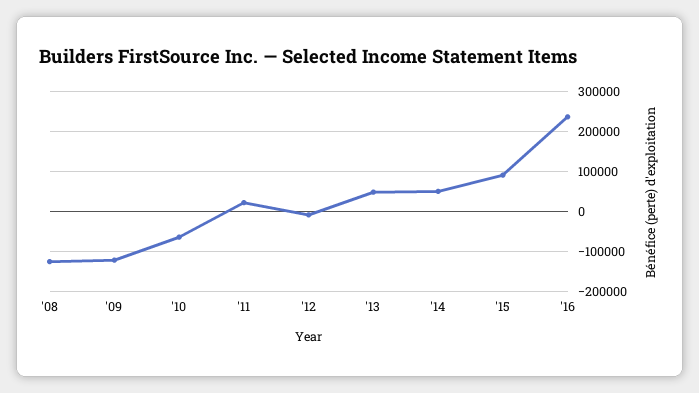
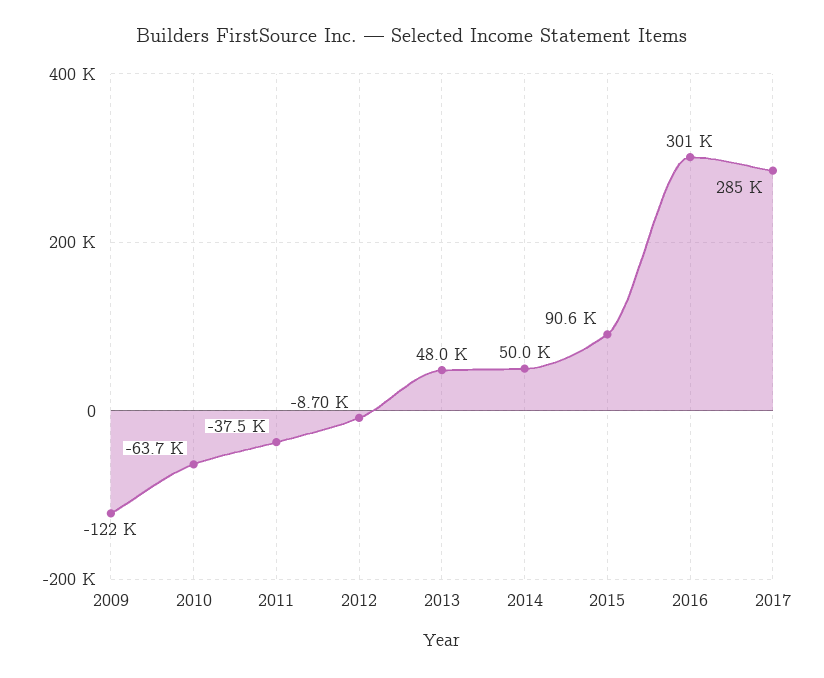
'08: -120000 -> none
'11: 20000 -> -37500
'16: 240000 -> 301000
2017: none -> 285000

